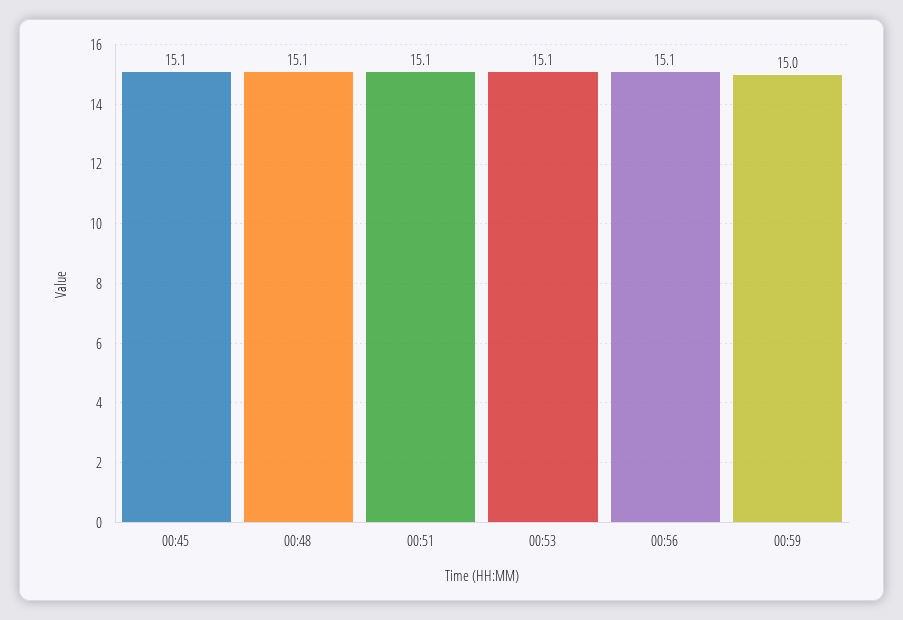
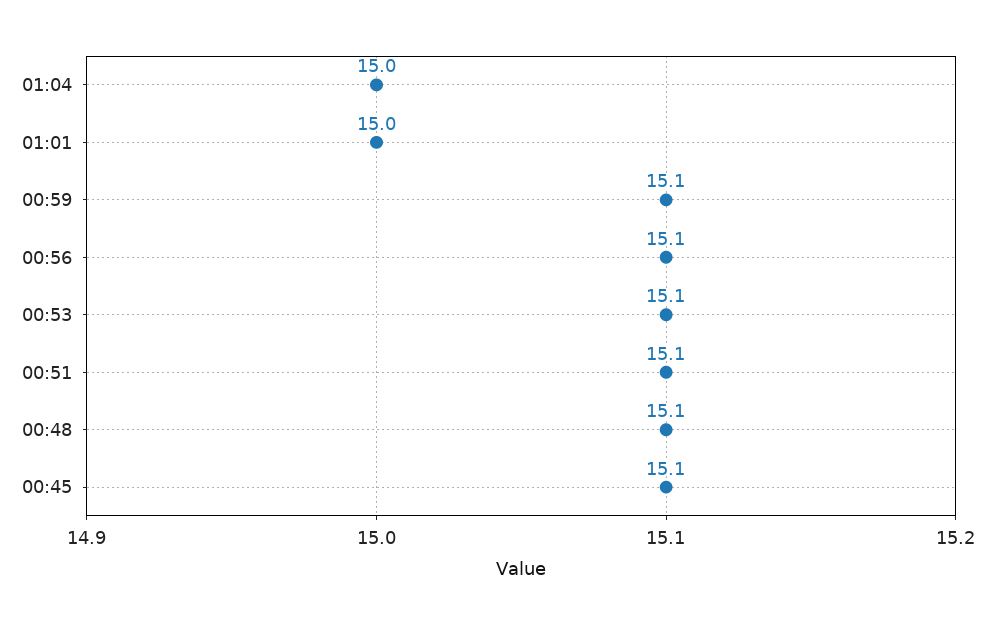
00:59: 15 -> 15.1
01:04: none -> 15
01:01: none -> 15

